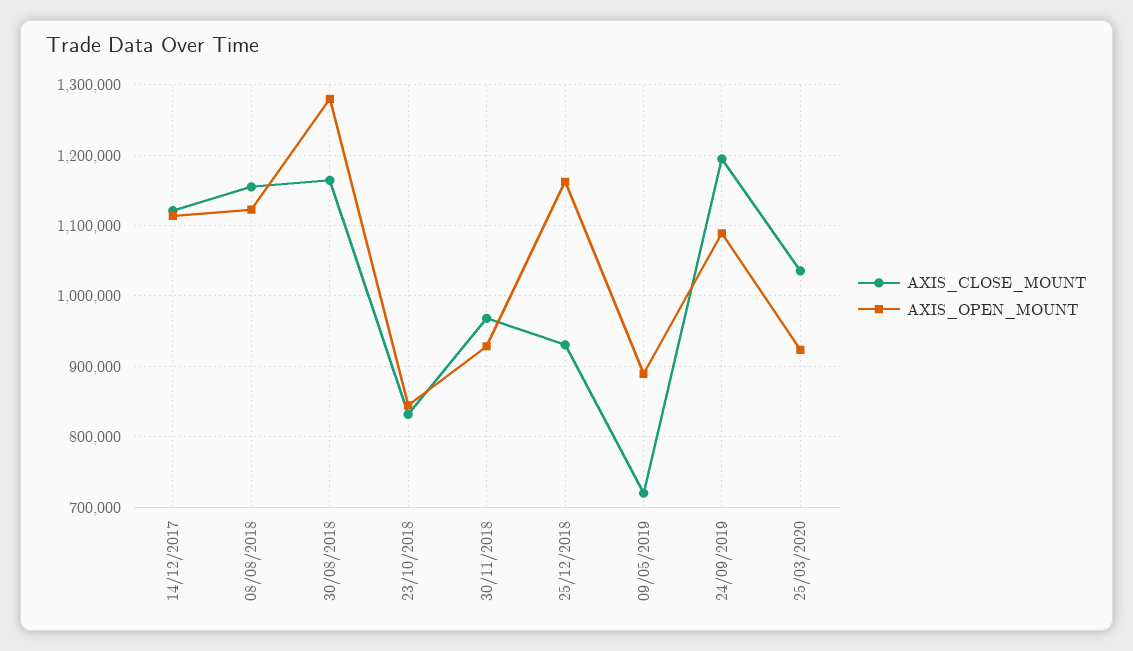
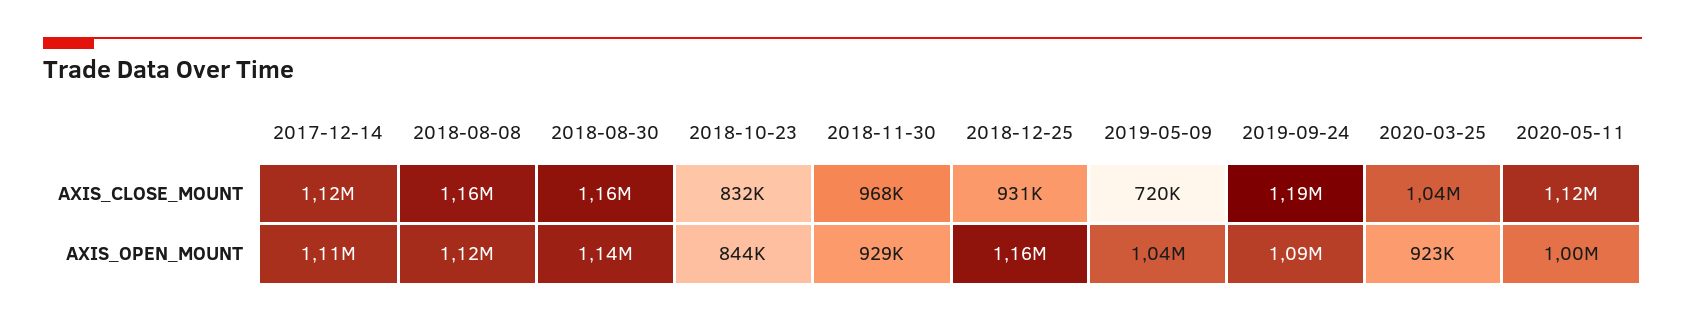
AXIS_OPEN_MOUNT, 30/08/2018: 1280000 -> 1140000
AXIS_OPEN_MOUNT, 09/05/2019: 890000 -> 1040000
AXIS_CLOSE_MOUNT, 2020-05-11: none -> 1120000
AXIS_OPEN_MOUNT, 2020-05-11: none -> 1000000

